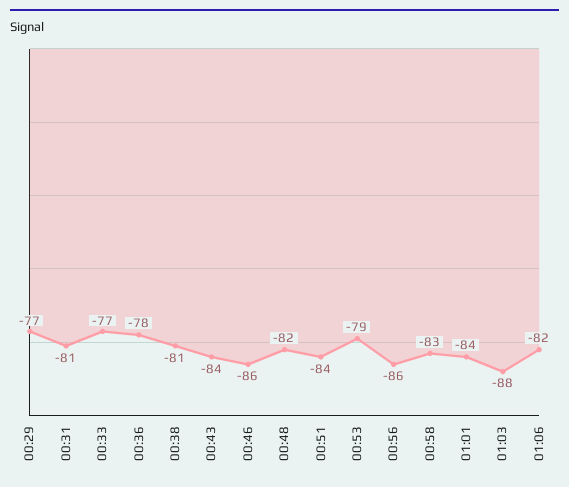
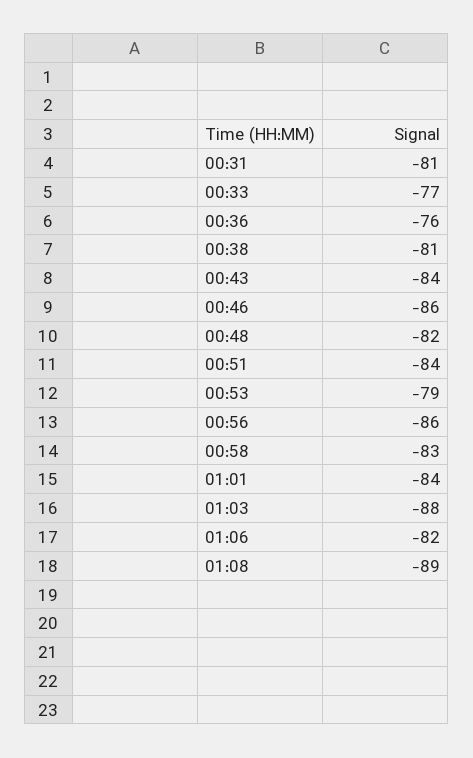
00:29: -77 -> none
00:36: -78 -> -76
01:08: none -> -89

